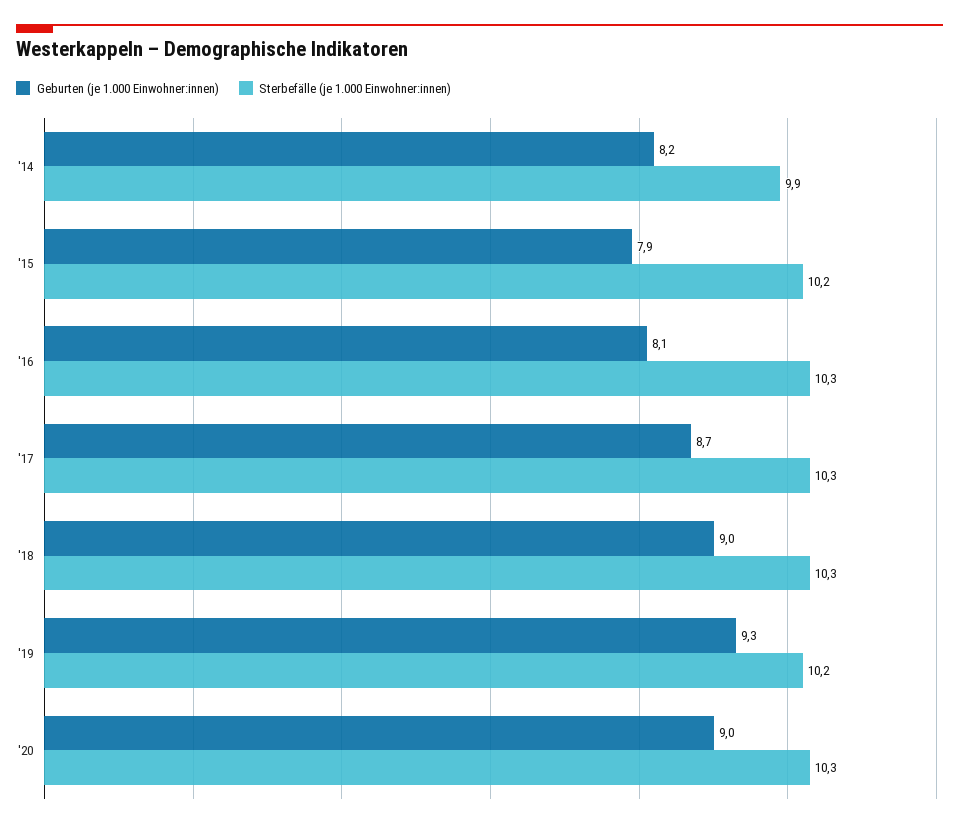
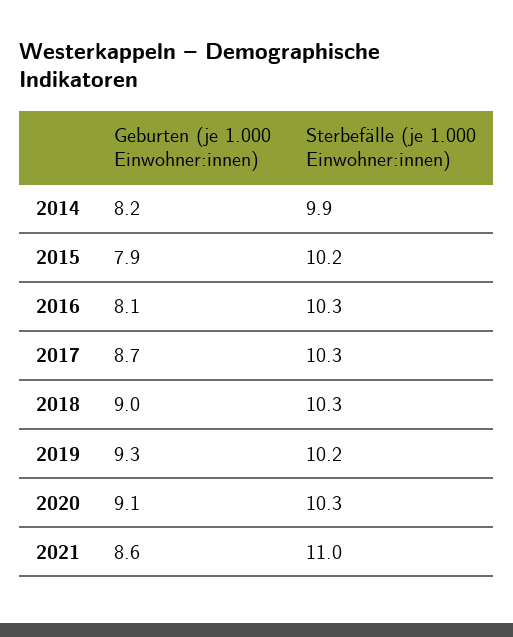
Geburten (je 1.000 Einwohner:innen), '20: 9 -> 9.1
Geburten (je 1.000 Einwohner:innen), 2021: none -> 8.6
Sterbefälle (je 1.000 Einwohner:innen), 2021: none -> 11

